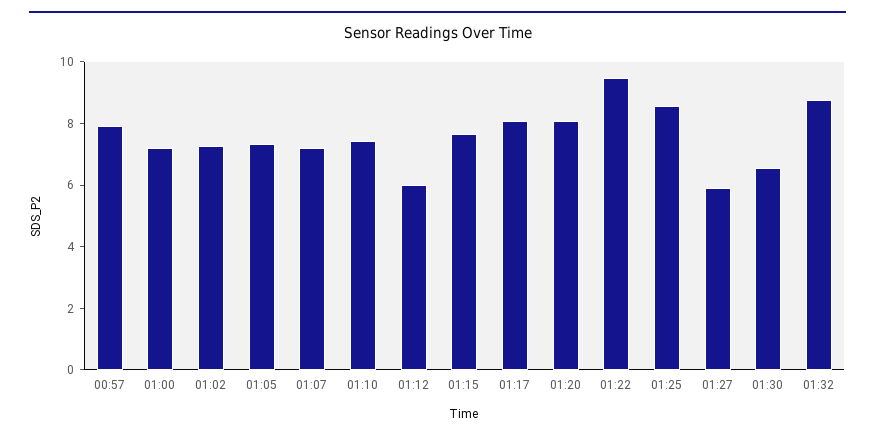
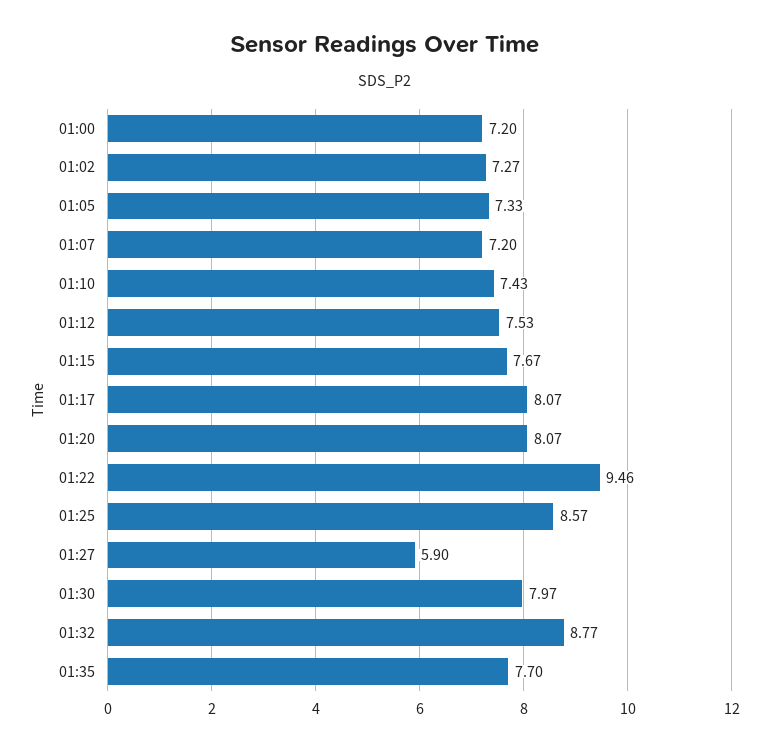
00:57: 8 -> none
01:12: 6 -> 7.53
01:30: 6.5 -> 7.97
01:35: none -> 7.7

